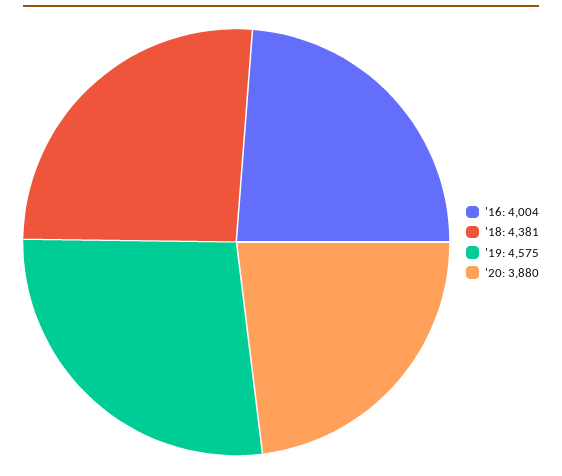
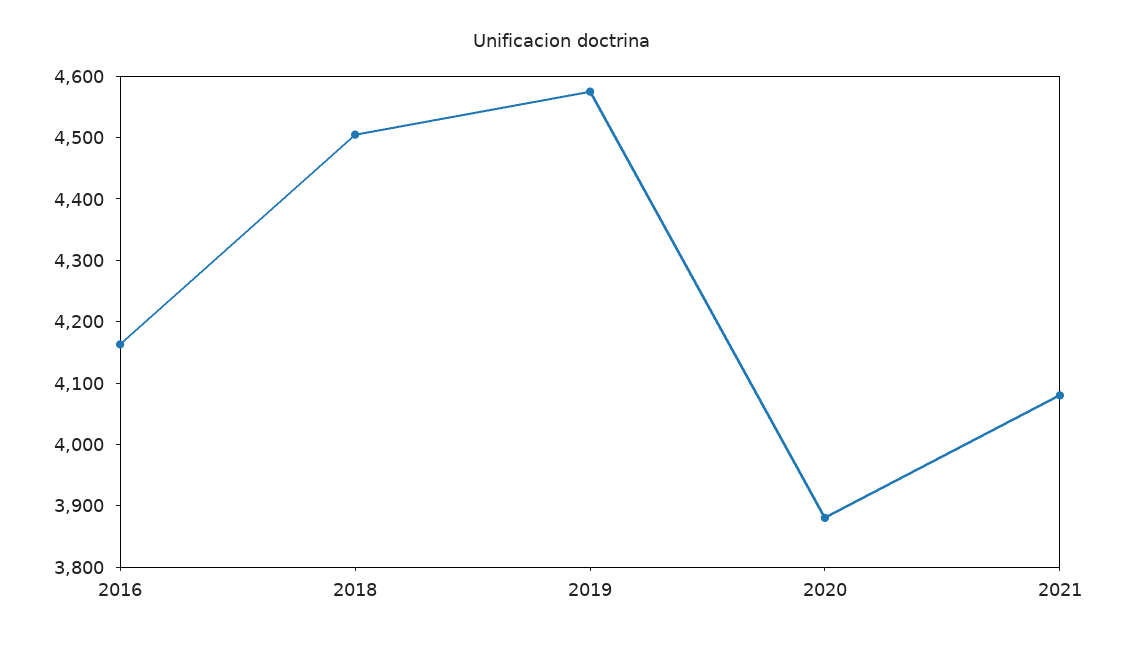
'16: 4004 -> 4160
'18: 4381 -> 4500
2021: none -> 4080

